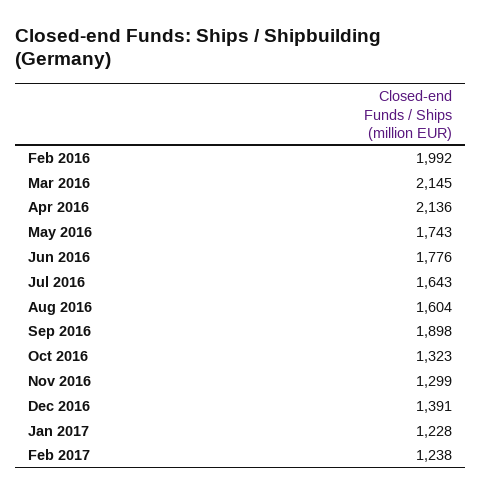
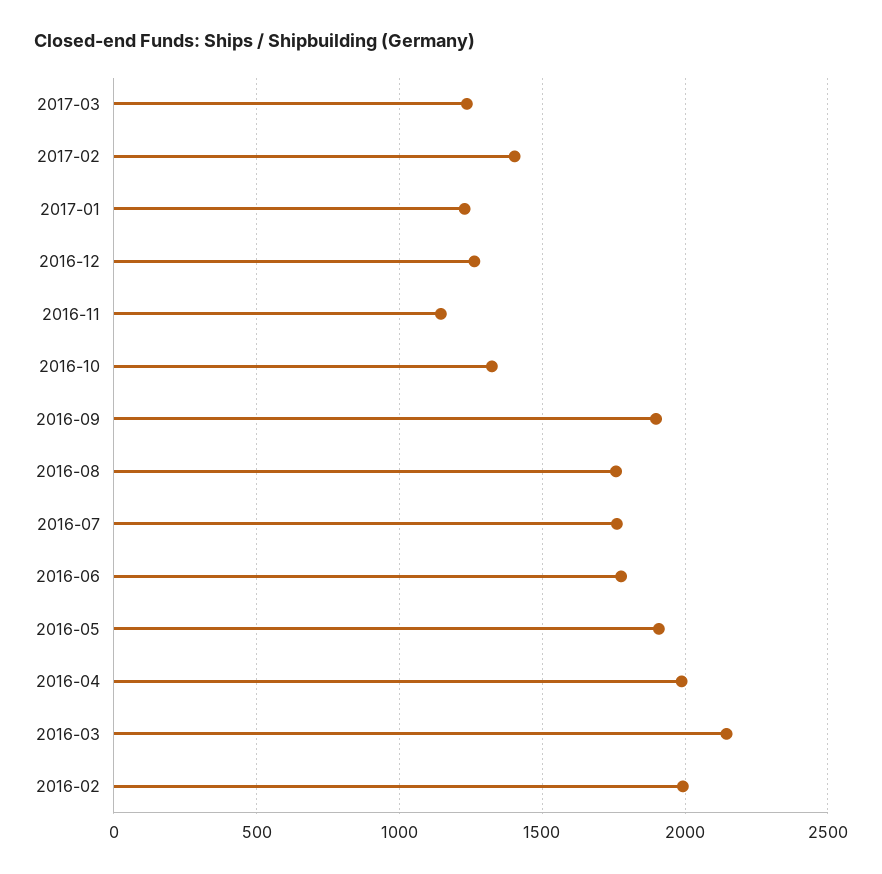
Apr 2016: 2136 -> 2000
May 2016: 1743 -> 1900
Jul 2016: 1643 -> 1750
Aug 2016: 1604 -> 1750
Nov 2016: 1299 -> 1150
Dec 2016: 1391 -> 1250
Feb 2017: 1238 -> 1400
2017-03: none -> 1250

